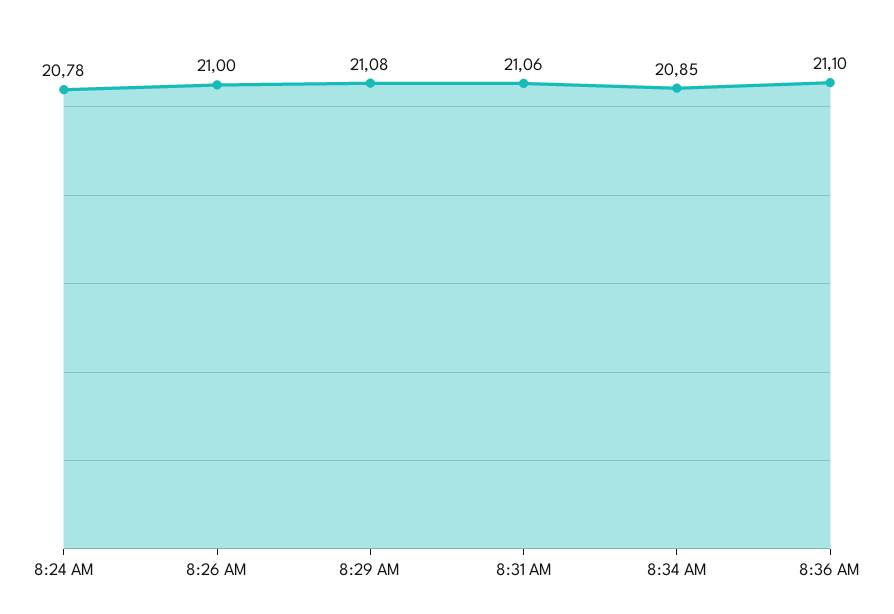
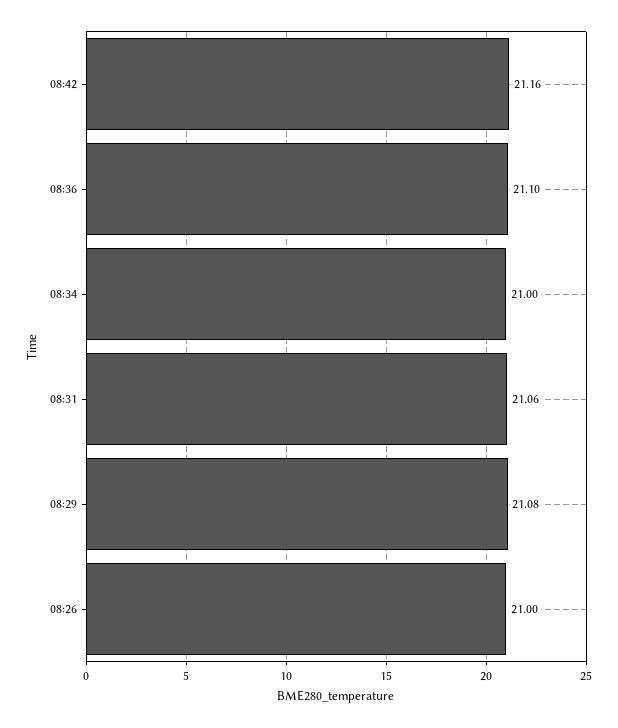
8:24 AM: 20.78 -> none
8:34 AM: 20.85 -> 21
08:42: none -> 21.16

